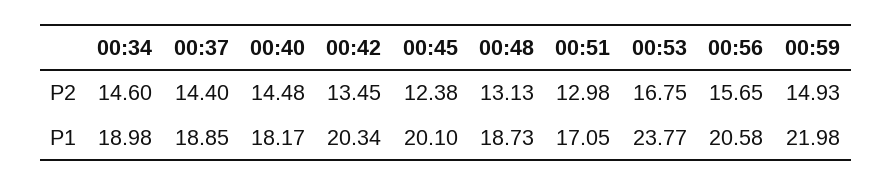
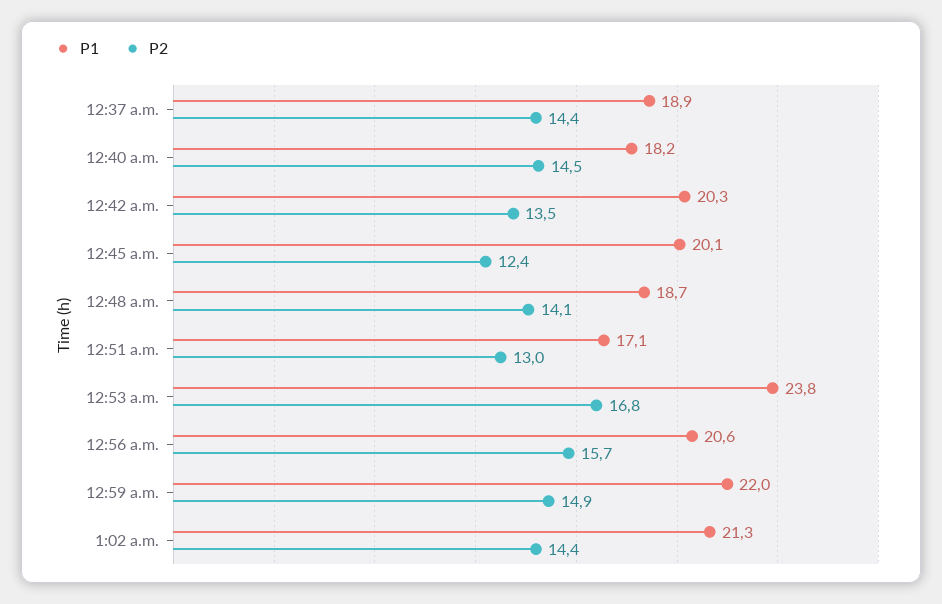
P2, 00:34: 14.6 -> none
P2, 00:48: 13.13 -> 14.1
P1, 00:34: 18.98 -> none
P1, 1:02 a.m.: none -> 21.3
P2, 1:02 a.m.: none -> 14.4

